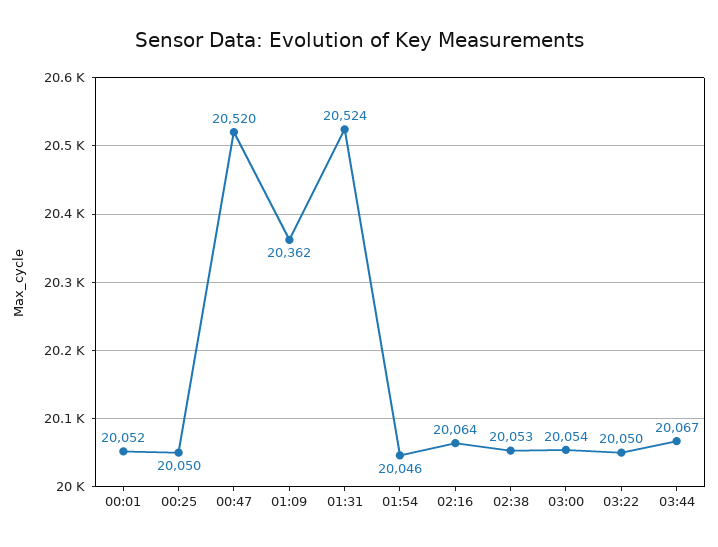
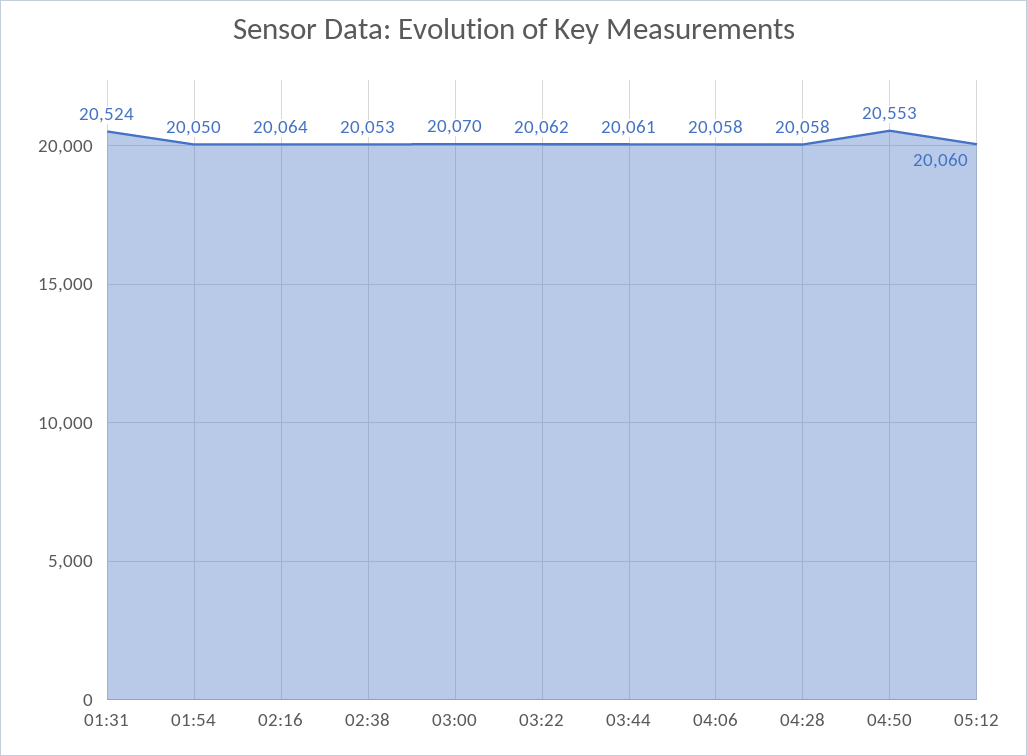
00:01: 20052 -> none
00:25: 20050 -> none
00:47: 20520 -> none
01:09: 20362 -> none
01:54: 20046 -> 20050
03:00: 20054 -> 20070
03:22: 20050 -> 20062
03:44: 20067 -> 20061
04:06: none -> 20058
04:28: none -> 20058
04:50: none -> 20553
05:12: none -> 20060

